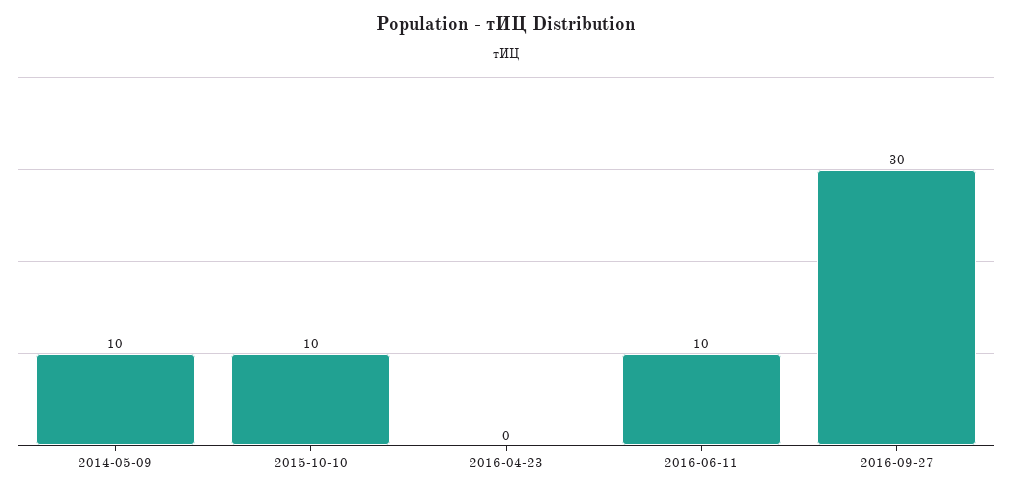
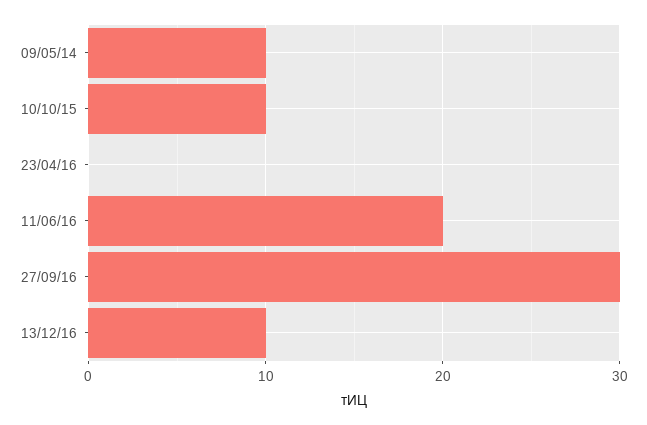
2016-06-11: 10 -> 20
13/12/16: none -> 10

